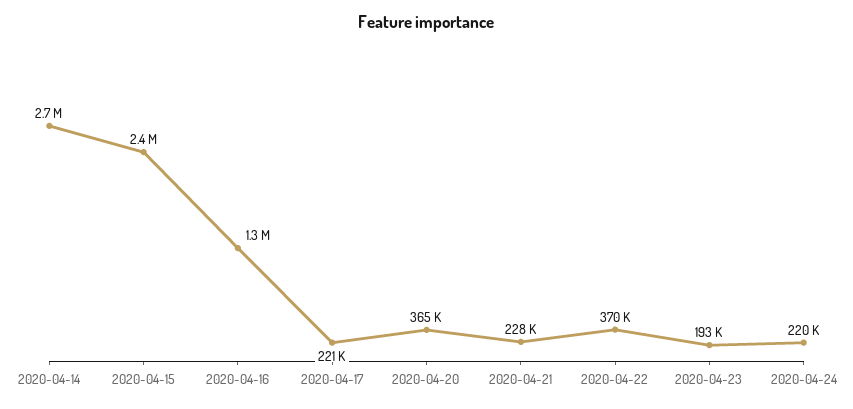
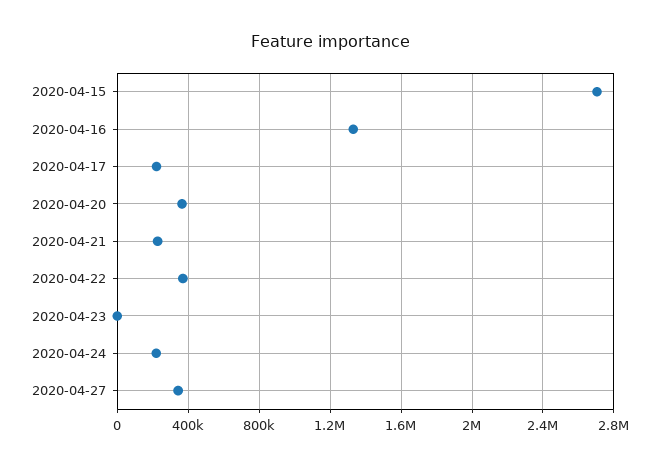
2020-04-14: 2700000 -> none
2020-04-15: 2400000 -> 2700000
2020-04-23: 193000 -> 0
2020-04-27: none -> 350000

